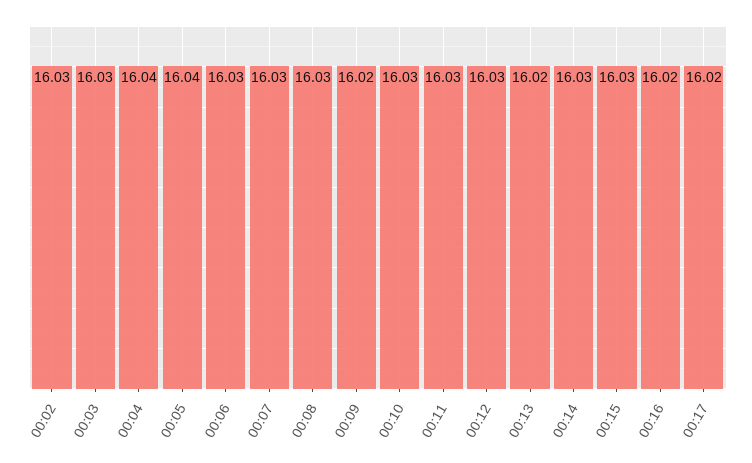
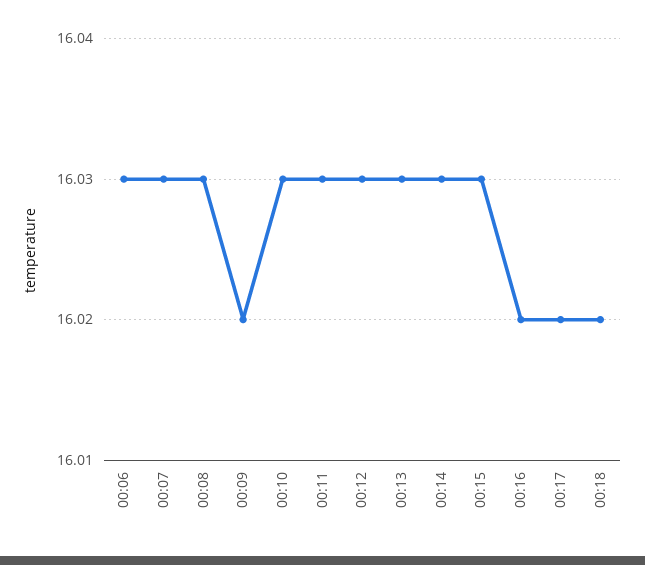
00:02: 16.03 -> none
00:03: 16.03 -> none
00:04: 16.04 -> none
00:05: 16.04 -> none
00:13: 16.02 -> 16.03
00:18: none -> 16.02

